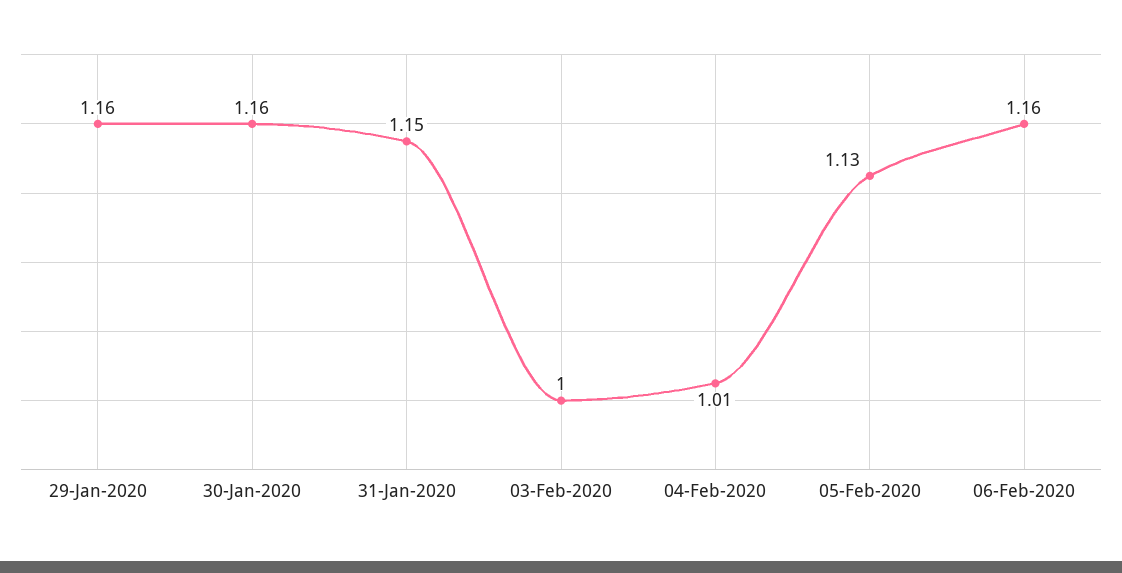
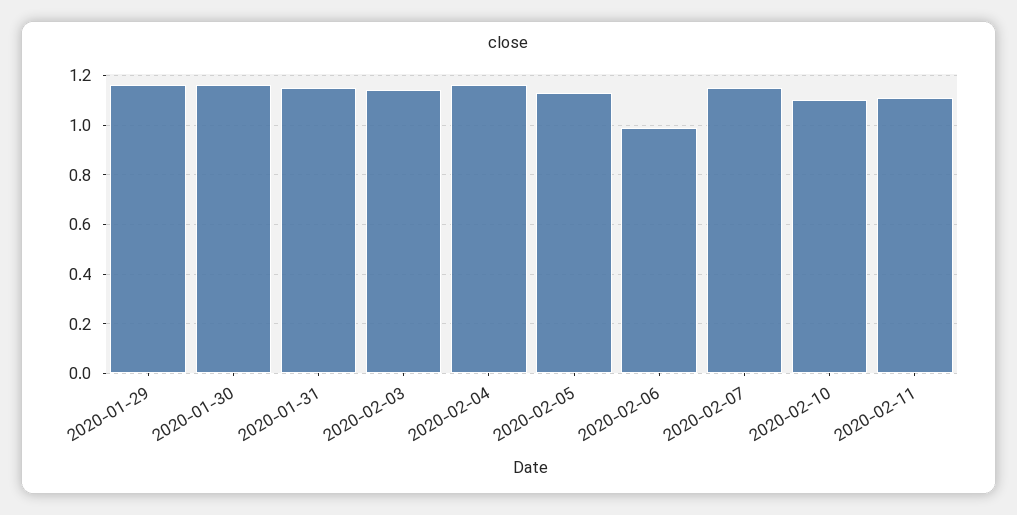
03-Feb-2020: 1 -> 1.15
04-Feb-2020: 1.01 -> 1.15
06-Feb-2020: 1.16 -> 1
2020-02-07: none -> 1.15
2020-02-10: none -> 1.1
2020-02-11: none -> 1.1

